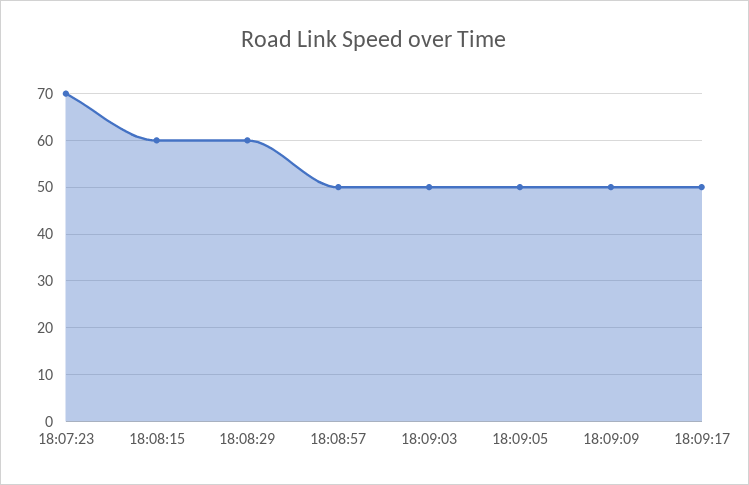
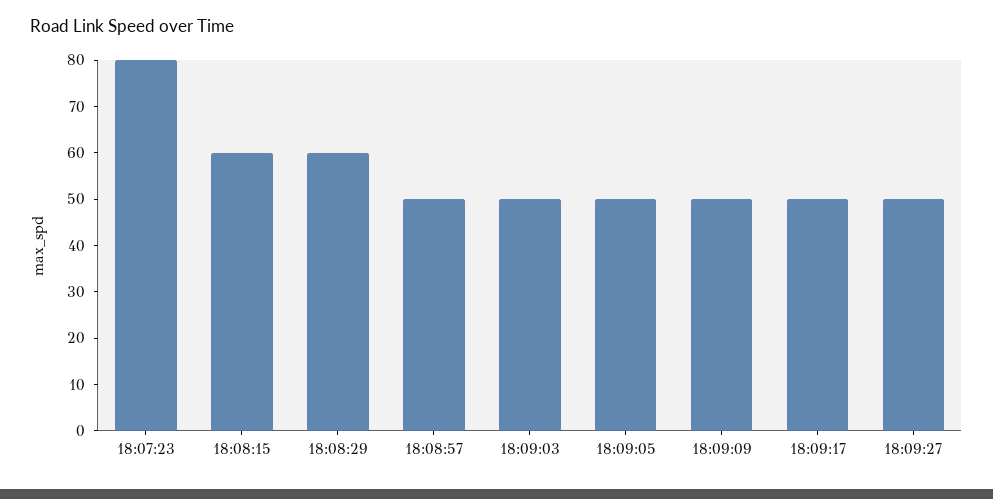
18:07:23: 70 -> 80
18:09:27: none -> 50

